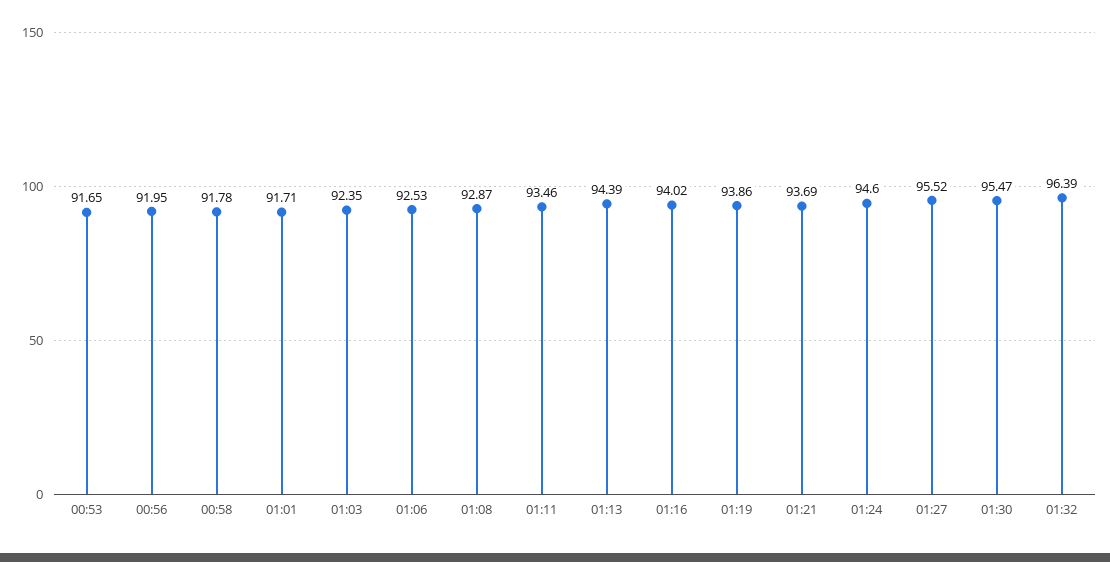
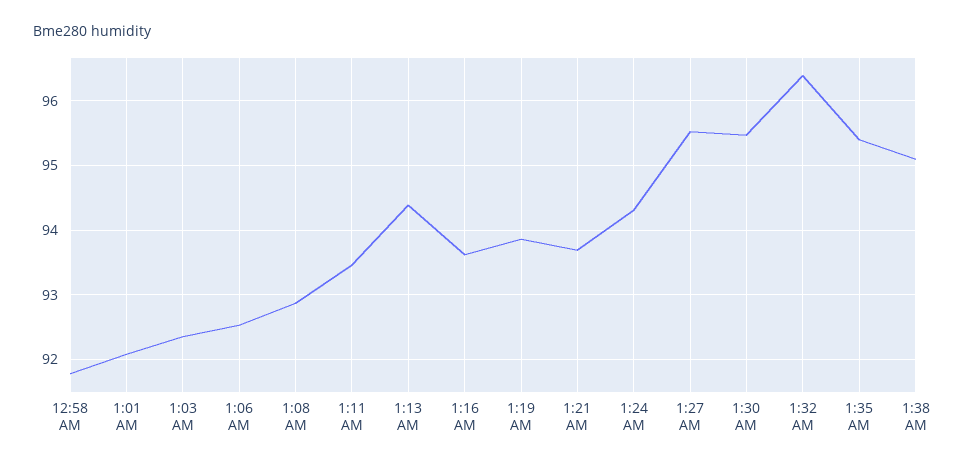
00:53: 91.65 -> none
00:56: 91.95 -> none
01:01: 91.71 -> 92.1
01:16: 94.02 -> 93.6
01:24: 94.6 -> 94.3
1:35 AM: none -> 95.4
1:38 AM: none -> 95.1

